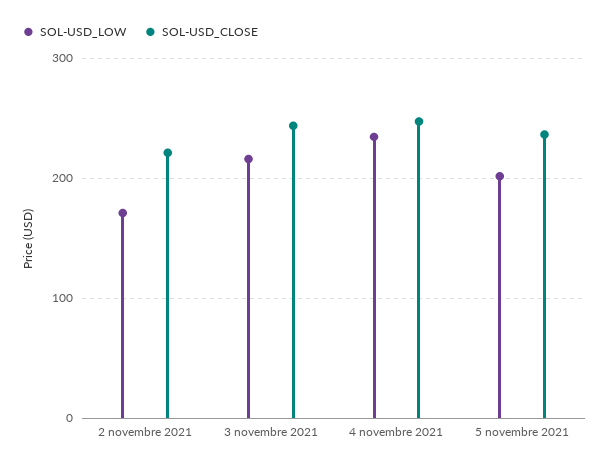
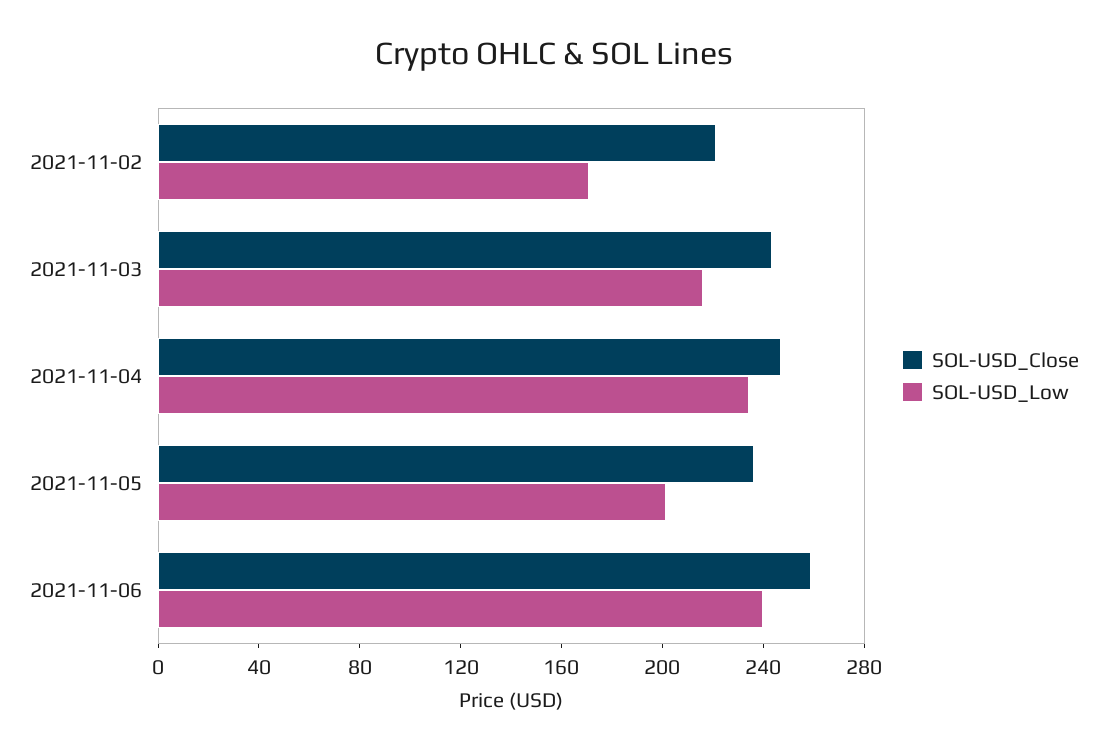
SOL-USD_CLOSE, 2021-11-06: none -> 260
SOL-USD_LOW, 2021-11-06: none -> 240

